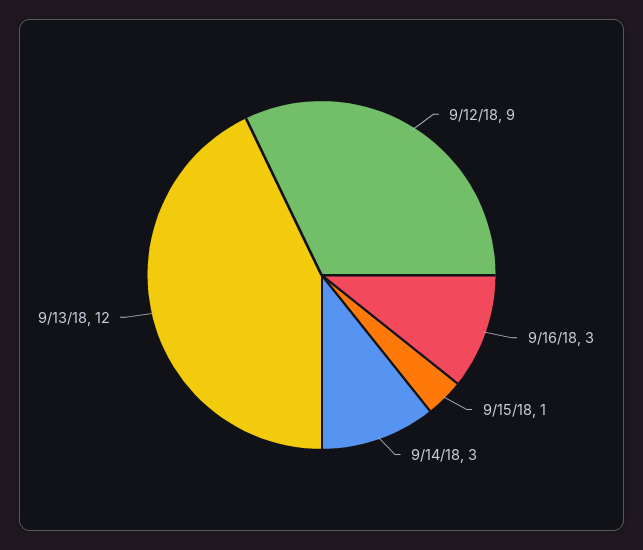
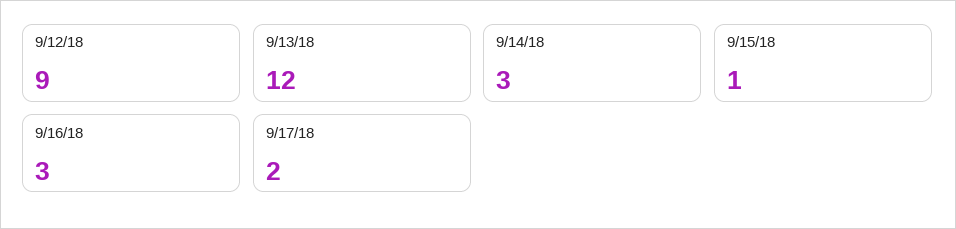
9/17/18: none -> 2

